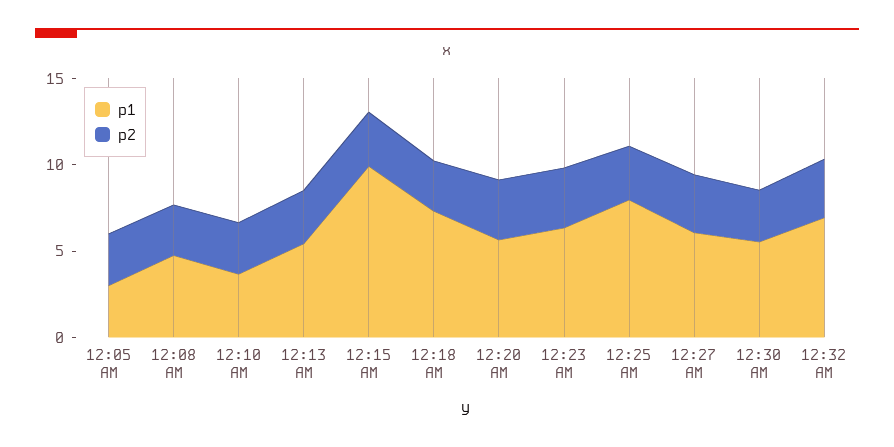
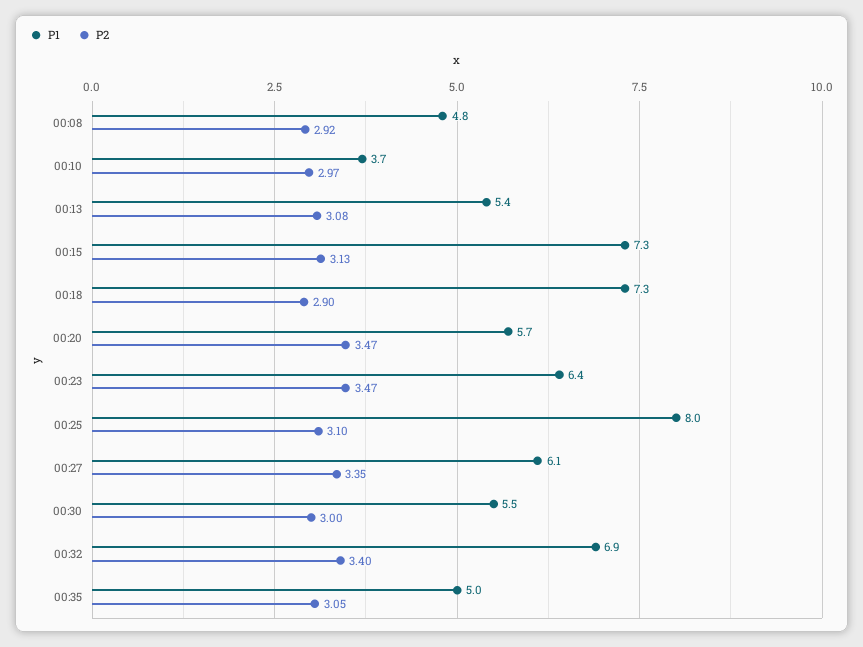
p1, 12:05 AM: 3 -> none
p2, 12:05 AM: 3 -> none
p1, 12:15 AM: 10 -> 7.3
p1, 00:35: none -> 5
p2, 00:35: none -> 3.05

